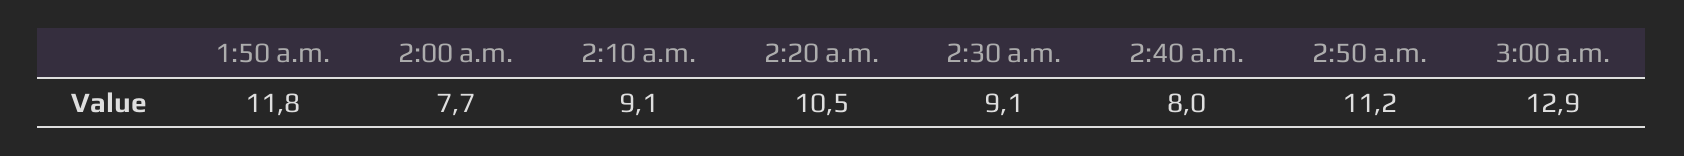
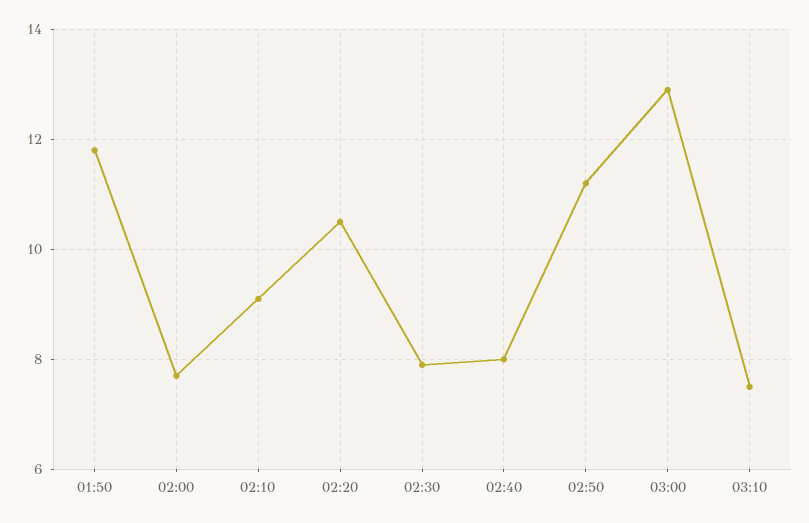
2:30 a.m.: 9.1 -> 8
03:10: none -> 7.5

